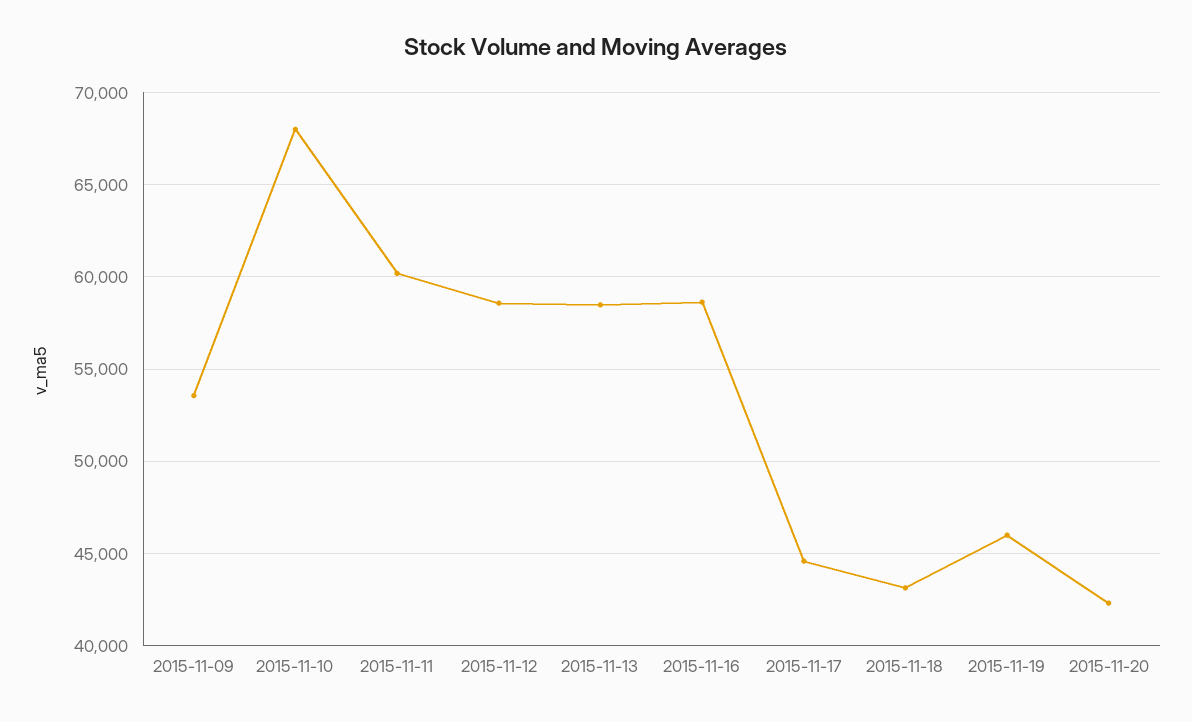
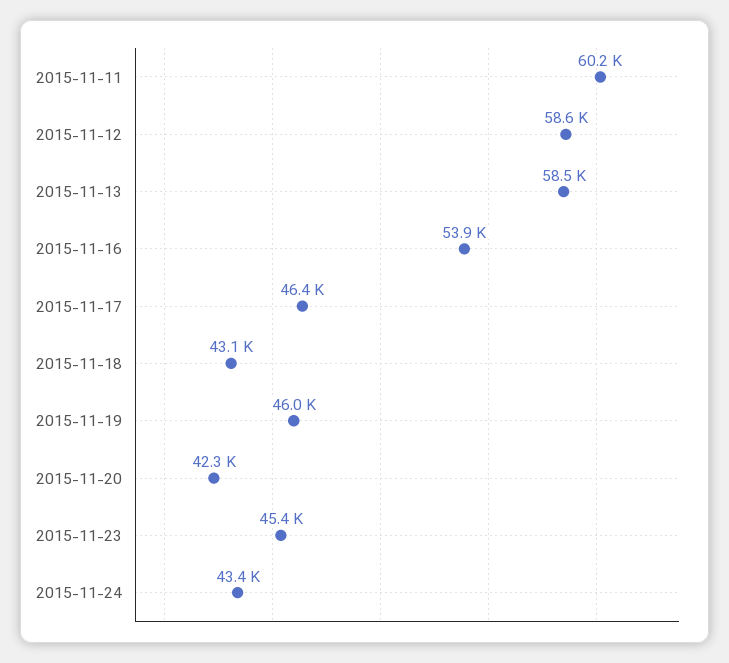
2015-11-09: 53500 -> none
2015-11-10: 68000 -> none
2015-11-16: 58500 -> 53900
2015-11-17: 44500 -> 46400
2015-11-23: none -> 45400
2015-11-24: none -> 43400

